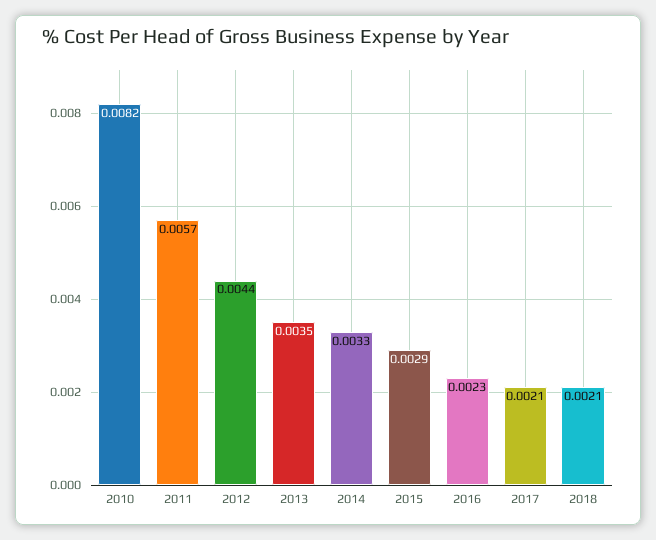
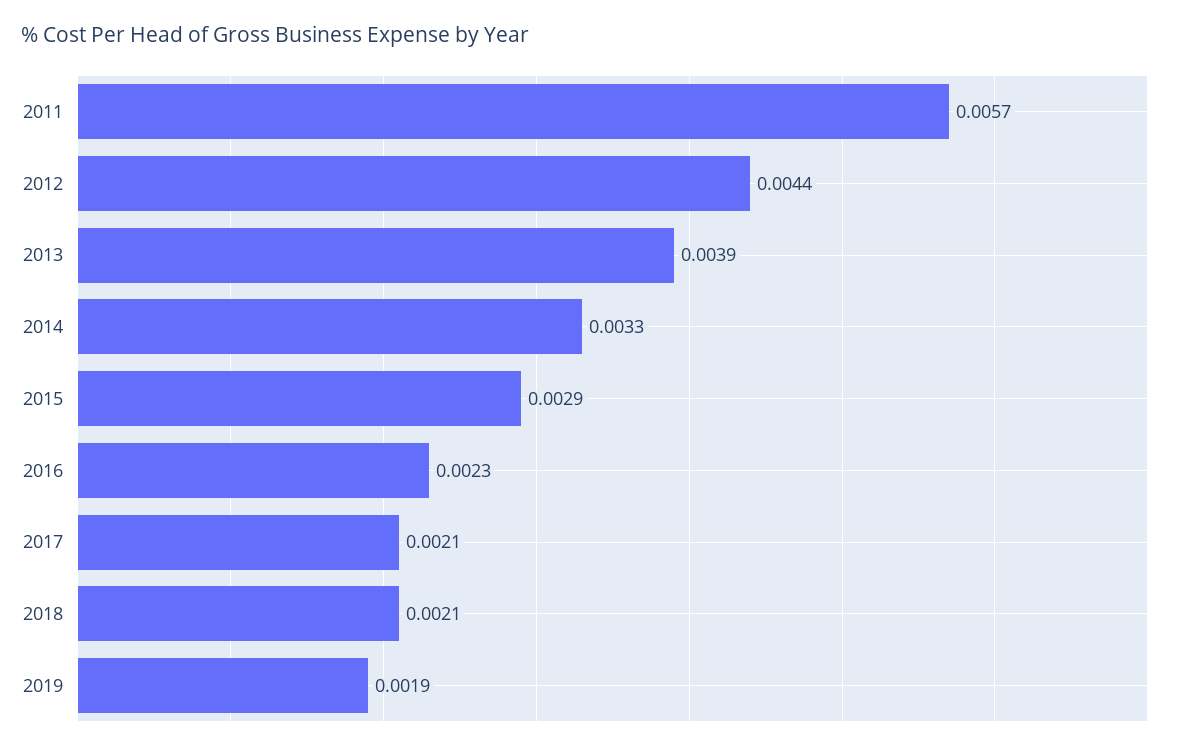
2010: 0.0082 -> none
2013: 0.0035 -> 0.0039
2019: none -> 0.0019

